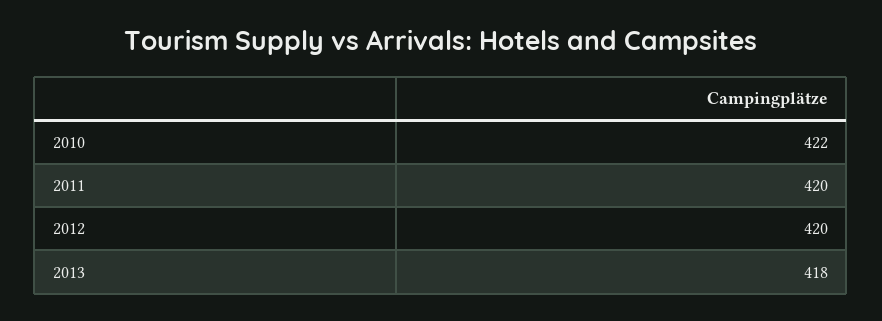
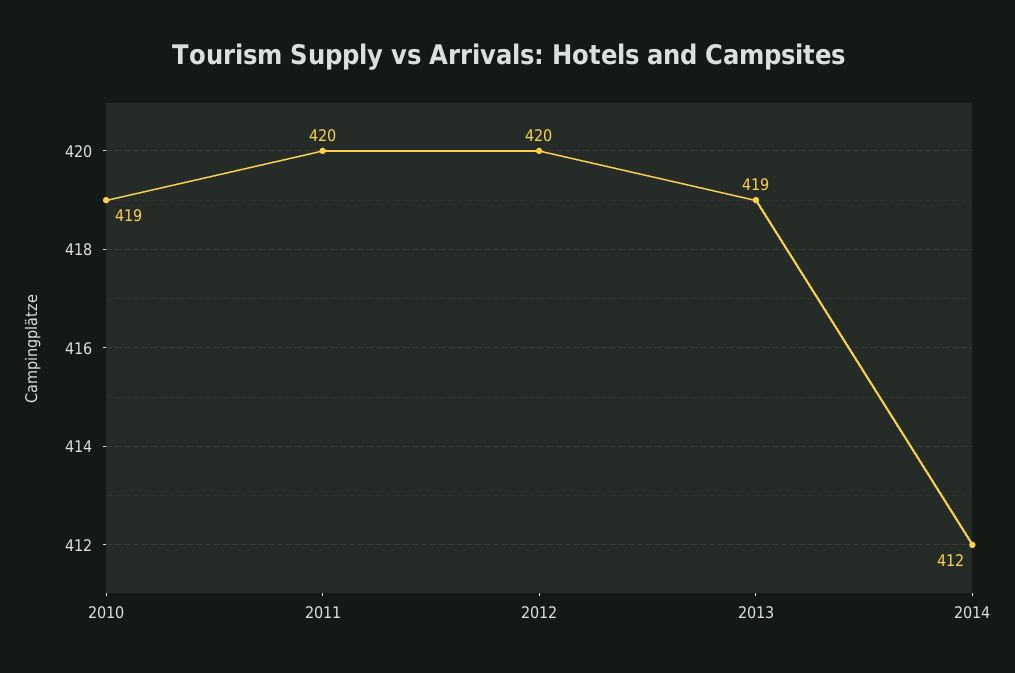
2010: 422 -> 419
2013: 418 -> 419
2014: none -> 412

